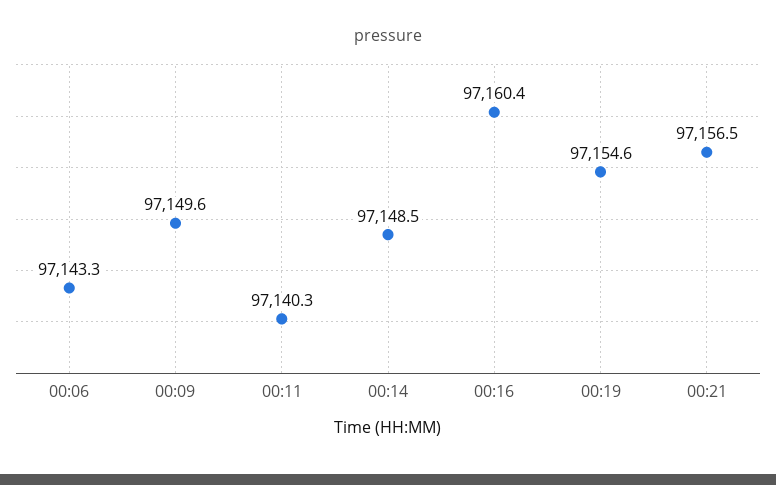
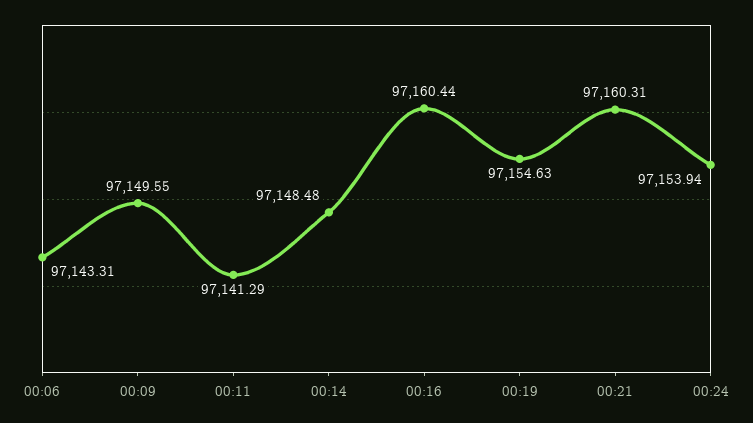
00:11: 97140.3 -> 97141.29
00:21: 97156.5 -> 97160.31
00:24: none -> 97153.94

